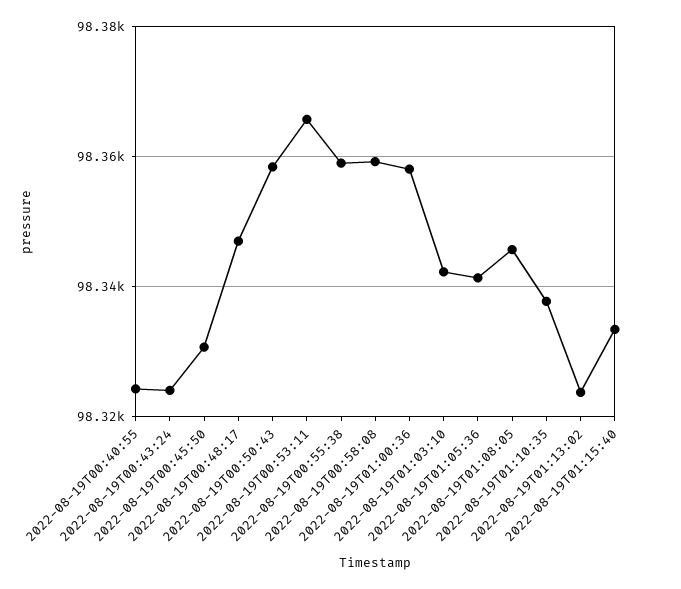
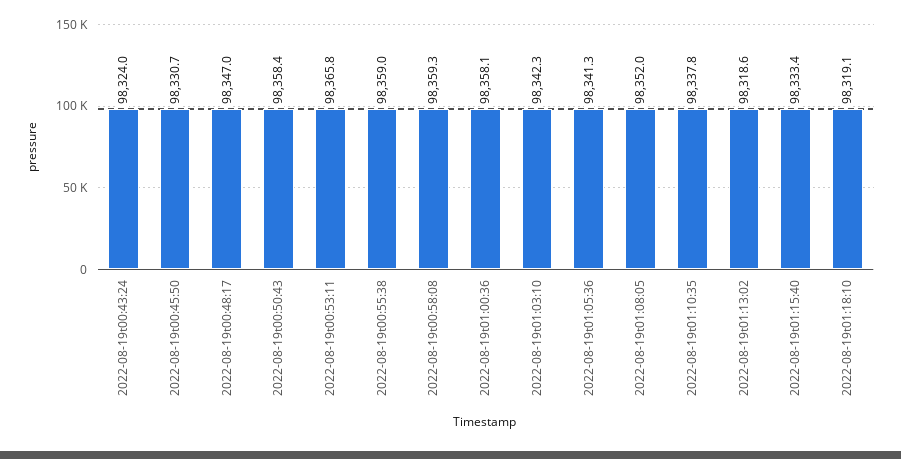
2022-08-19T00:40:55: 98324 -> none
2022-08-19T01:08:05: 98346 -> 98352
2022-08-19T01:13:02: 98324 -> 98318.6
2022-08-19t01:18:10: none -> 98319.1

